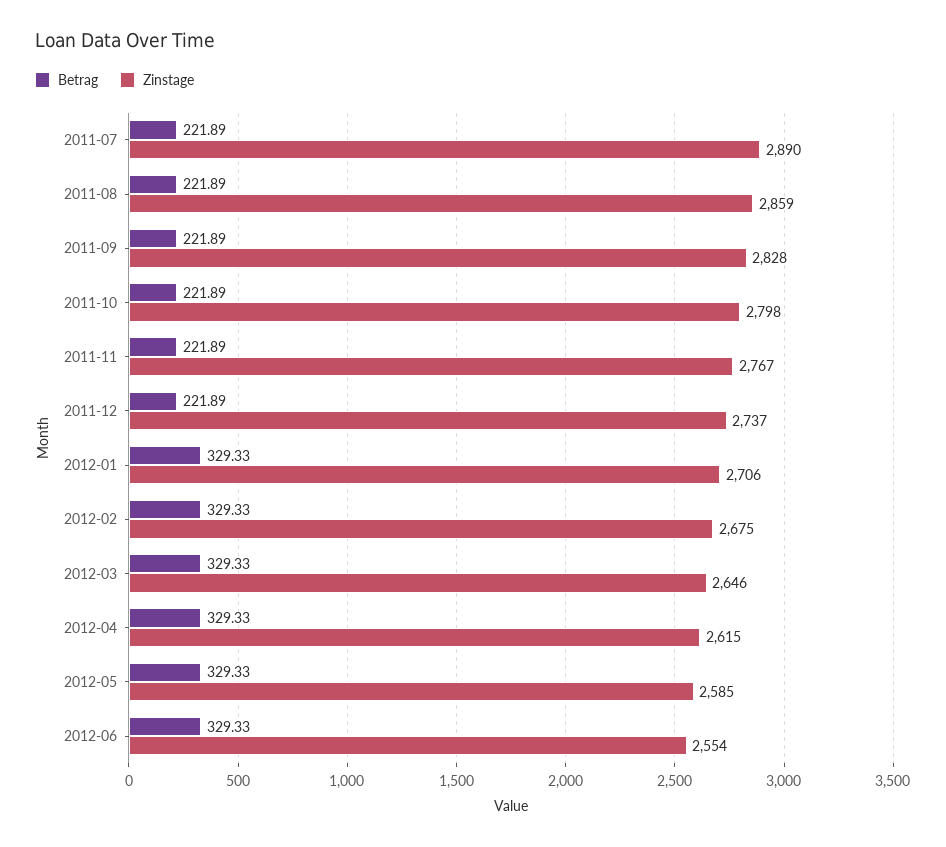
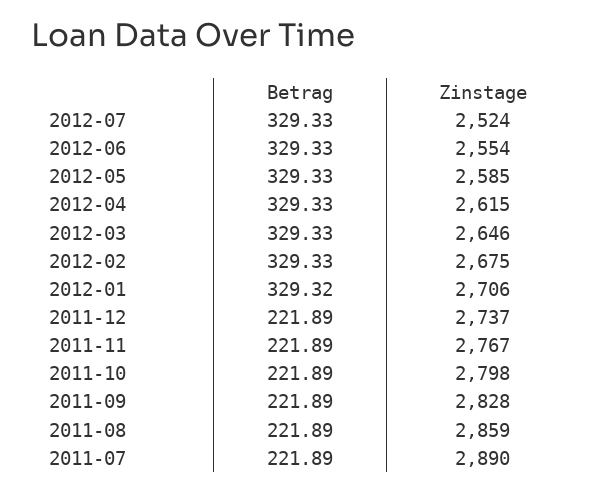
Betrag, 2012-01: 329.33 -> 329.32
Betrag, 2012-07: none -> 329.33
Zinstage, 2012-07: none -> 2524

